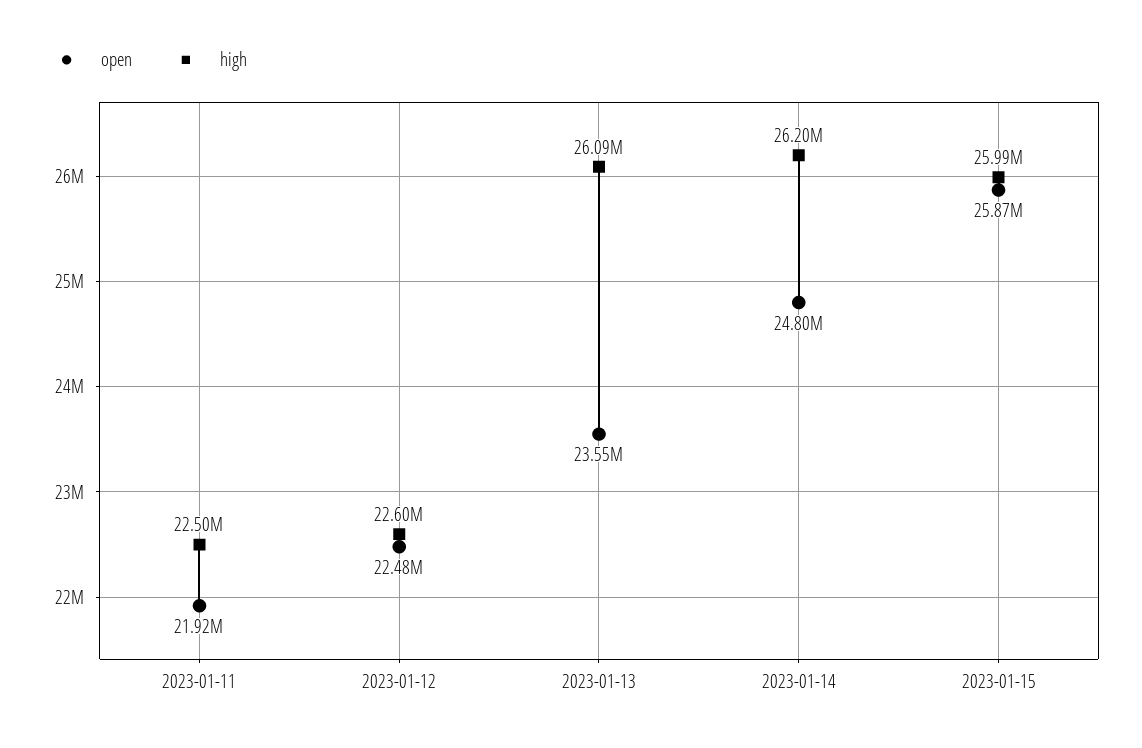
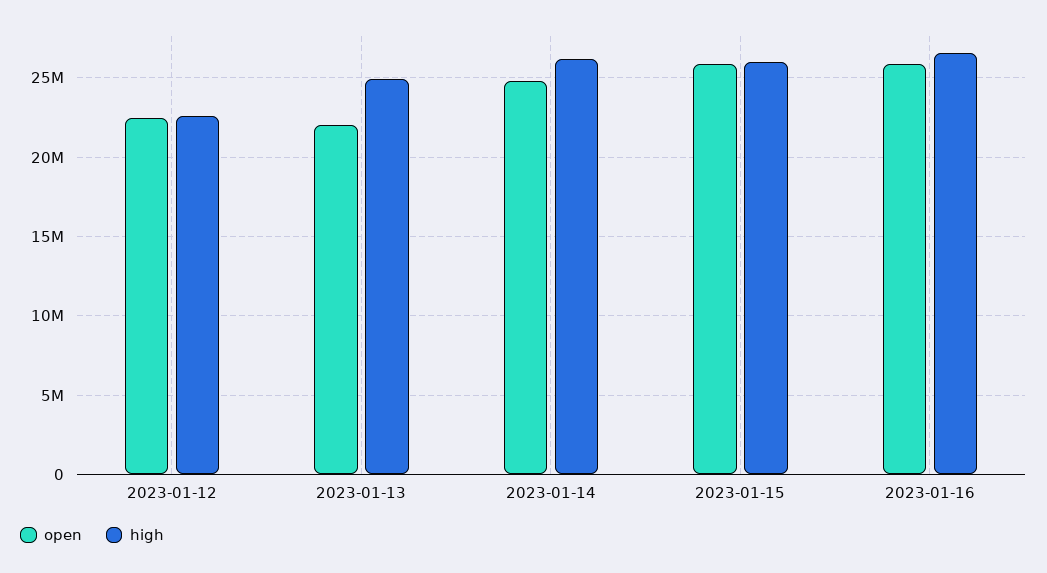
open, 2023-01-11: 21920000 -> none
high, 2023-01-11: 22500000 -> none
open, 2023-01-13: 23550000 -> 22000000
high, 2023-01-13: 26090000 -> 25000000
open, 2023-01-16: none -> 26000000
high, 2023-01-16: none -> 26500000

